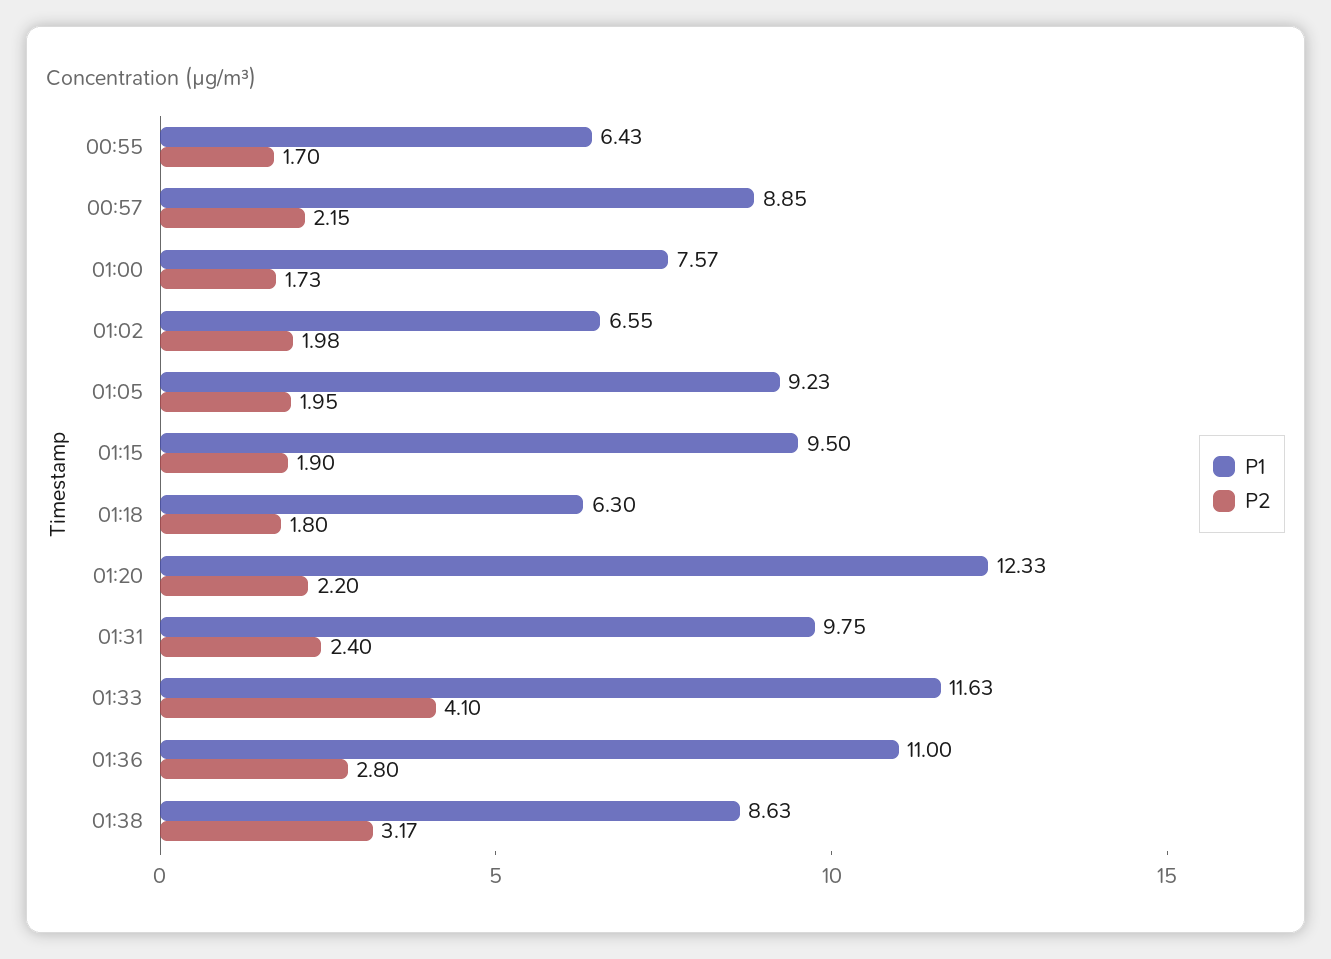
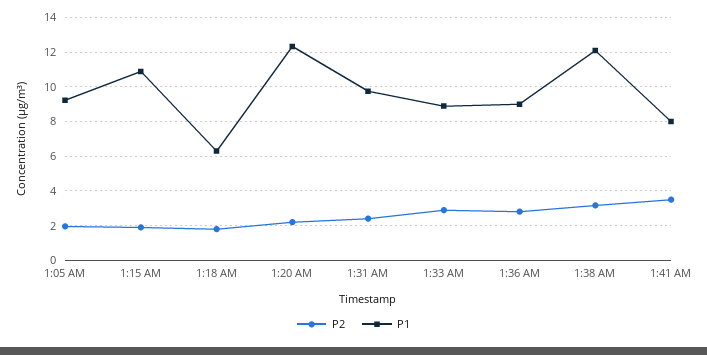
P1, 00:55: 6.43 -> none
P2, 00:55: 1.7 -> none
P1, 00:57: 8.85 -> none
P2, 00:57: 2.15 -> none
P1, 01:00: 7.57 -> none
P2, 01:00: 1.73 -> none
P1, 01:02: 6.55 -> none
P2, 01:02: 1.98 -> none
P1, 01:15: 9.5 -> 11
P1, 01:33: 11.63 -> 9
P2, 01:33: 4.1 -> 3
P1, 01:36: 11 -> 9
P1, 01:38: 8.63 -> 12
P2, 1:41 AM: none -> 3.5
P1, 1:41 AM: none -> 8

